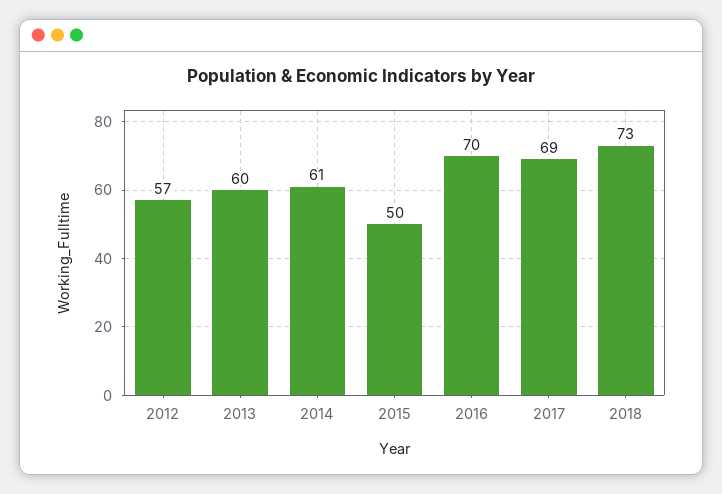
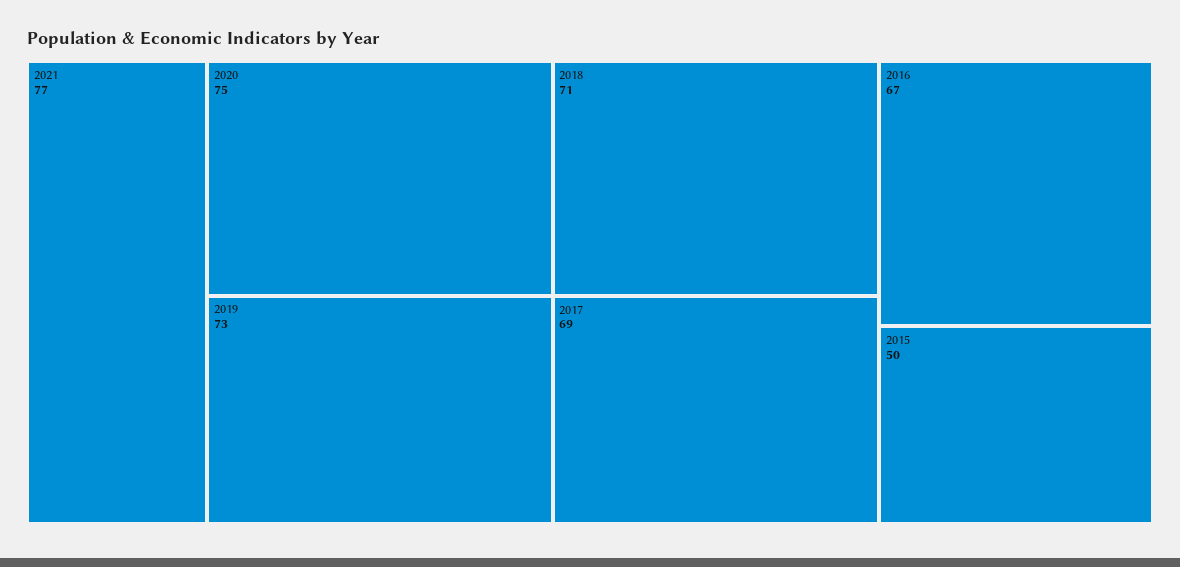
2012: 57 -> none
2013: 60 -> none
2014: 61 -> none
2016: 70 -> 67
2018: 73 -> 71
2021: none -> 77
2020: none -> 75
2019: none -> 73

